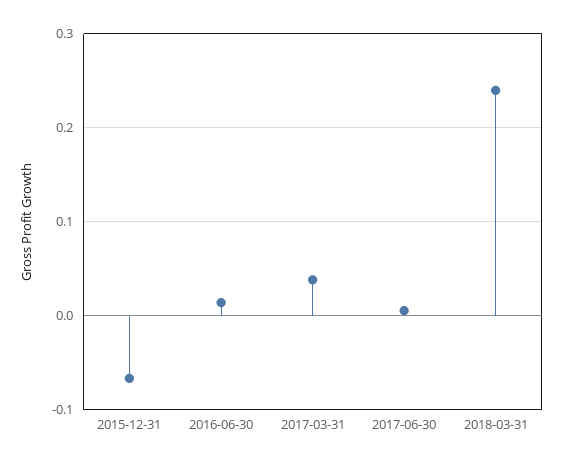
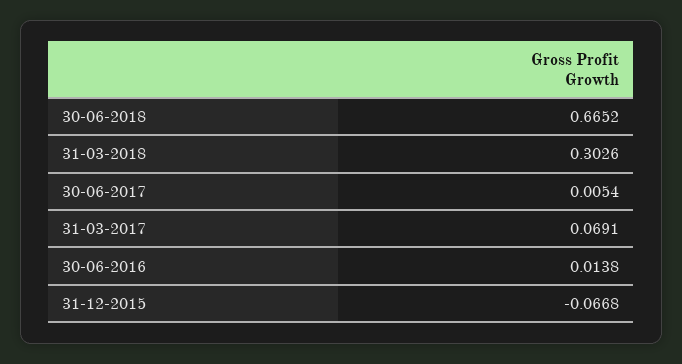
2017-03-31: 0.04 -> 0.0691
2018-03-31: 0.24 -> 0.3026
30-06-2018: none -> 0.6652

